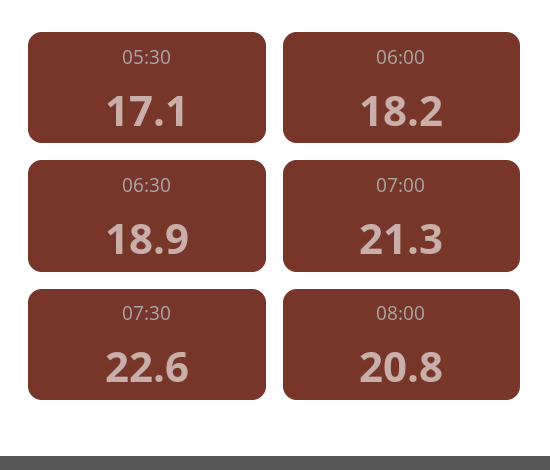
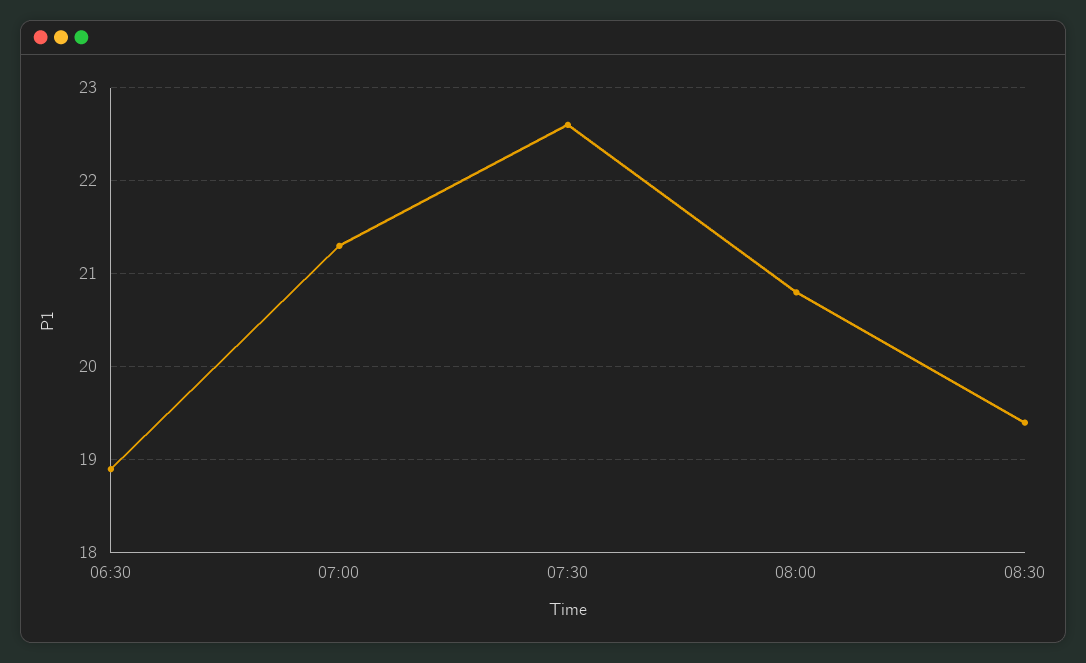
05:30: 17.1 -> none
06:00: 18.2 -> none
08:30: none -> 19.4

